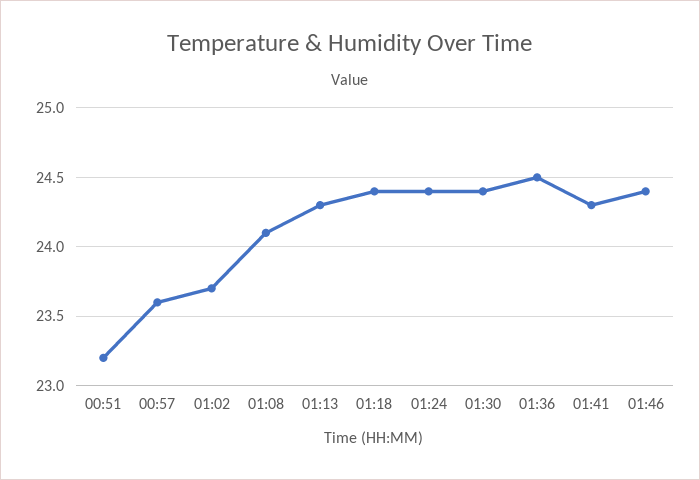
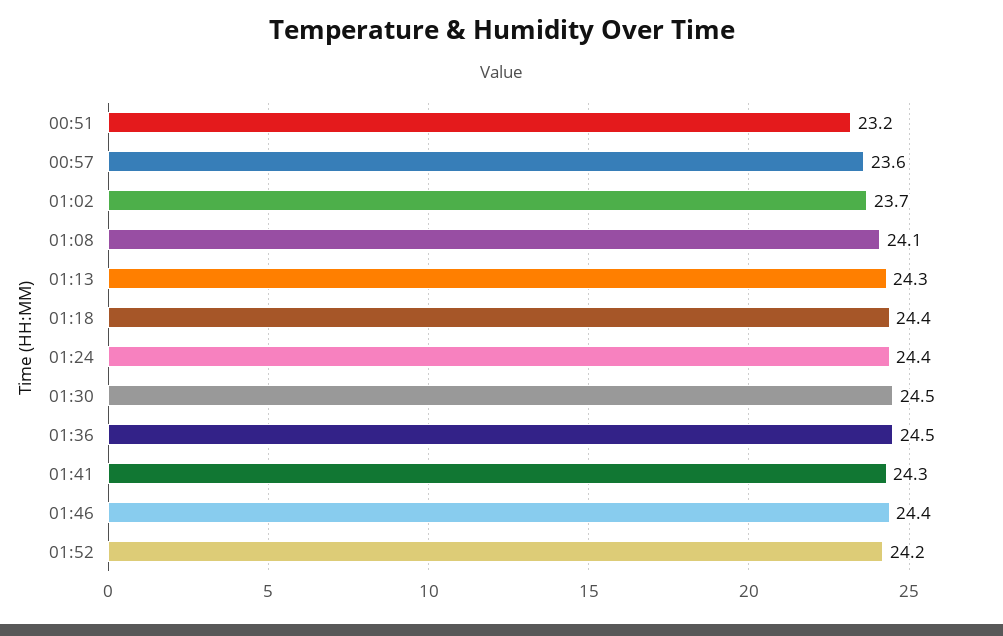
01:30: 24.4 -> 24.5
01:52: none -> 24.2

